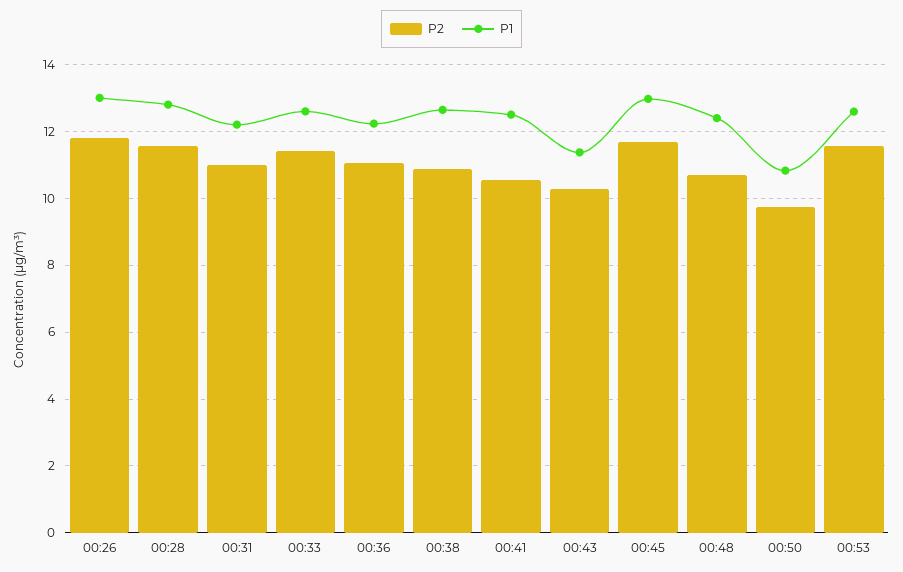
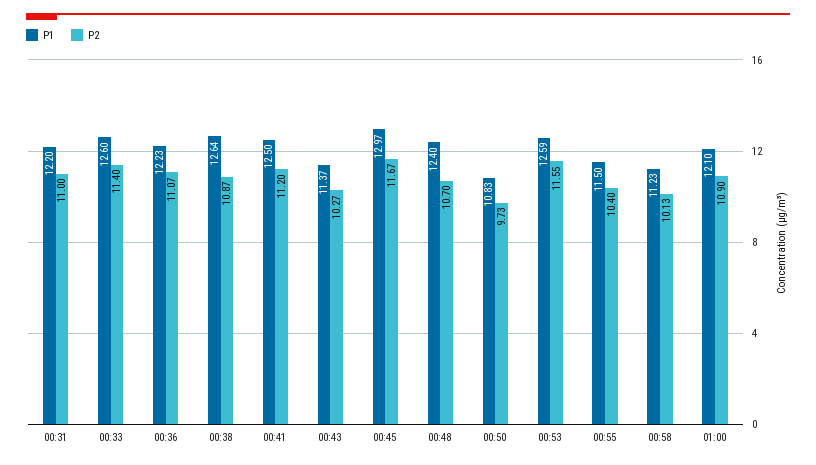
P2, 00:26: 11.8 -> none
P1, 00:26: 13 -> none
P2, 00:28: 11.6 -> none
P1, 00:28: 12.8 -> none
P2, 00:41: 10.6 -> 11.2
P1, 00:55: none -> 11.5
P2, 00:55: none -> 10.4
P1, 00:58: none -> 11.23
P2, 00:58: none -> 10.13
P1, 01:00: none -> 12.1
P2, 01:00: none -> 10.9

